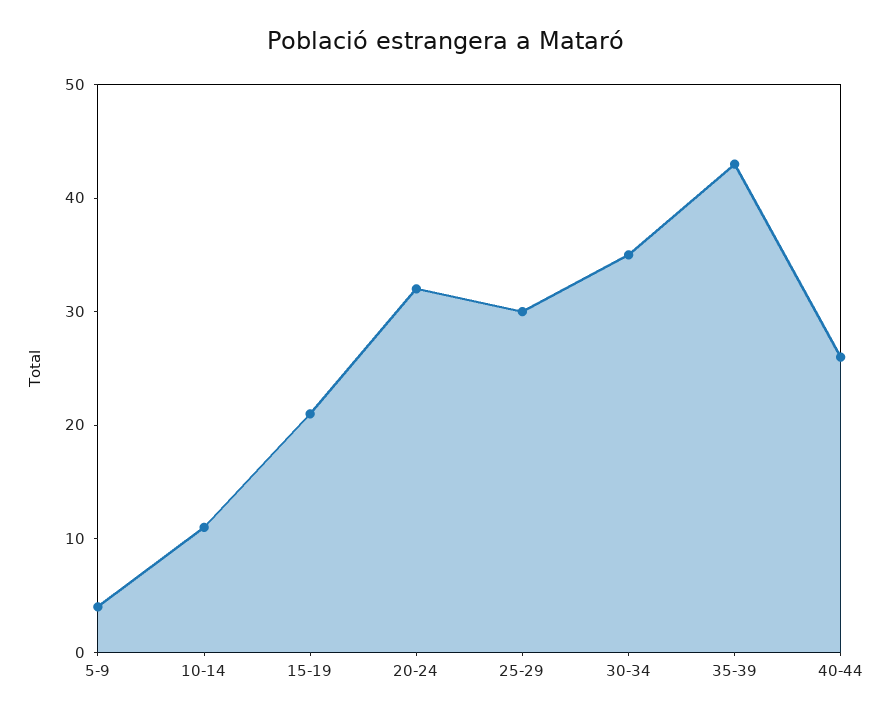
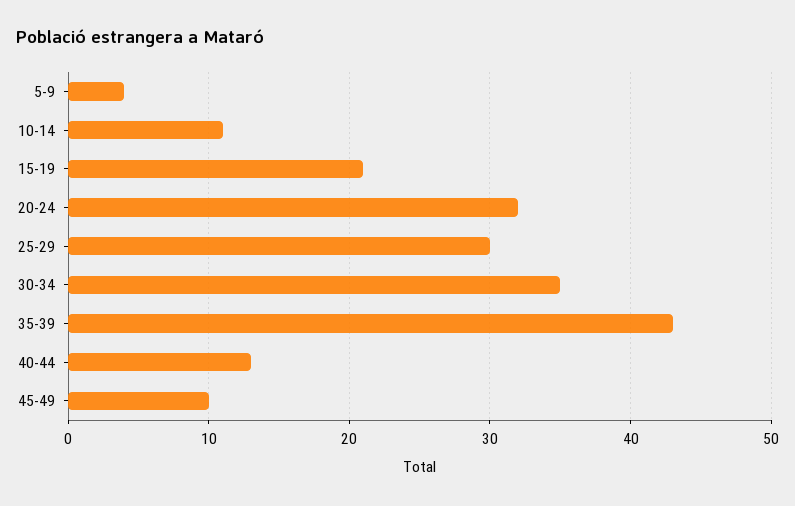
40-44: 26 -> 13
45-49: none -> 10

